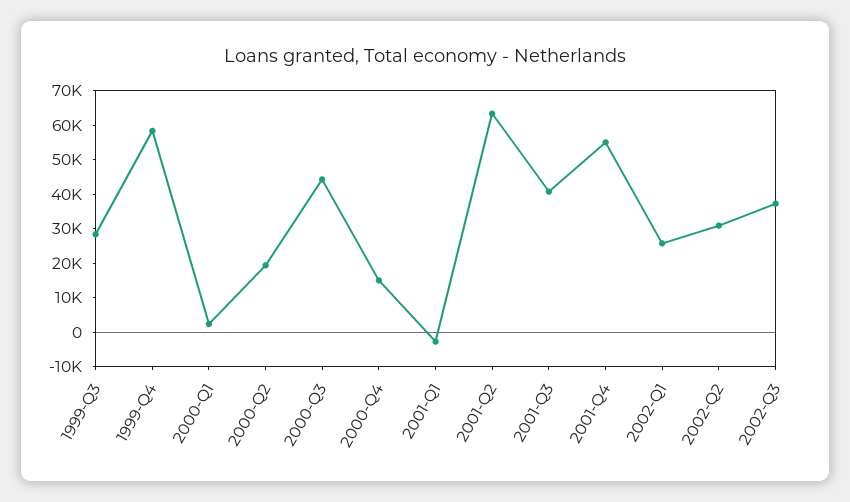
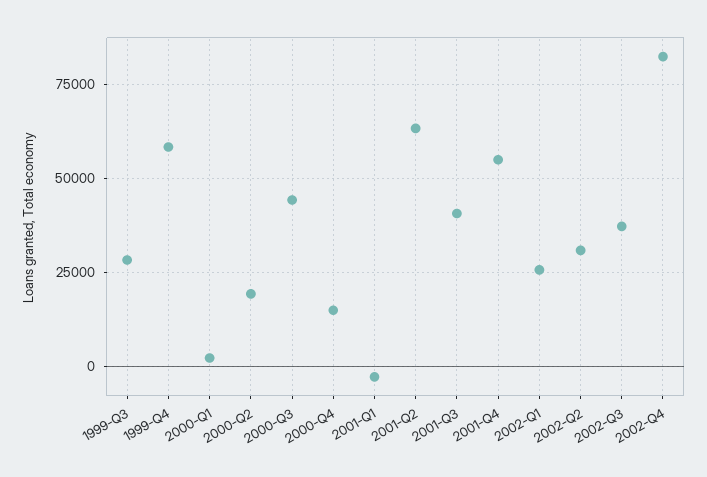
2002-Q4: none -> 82500

